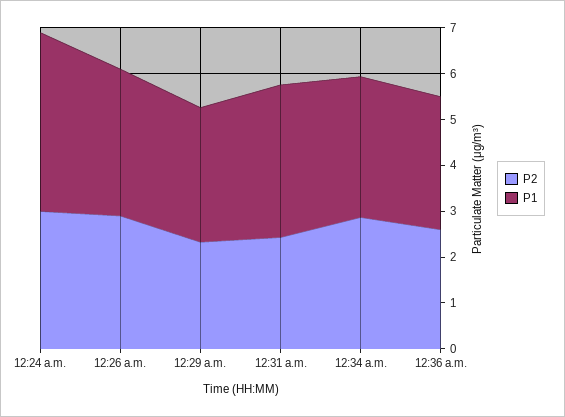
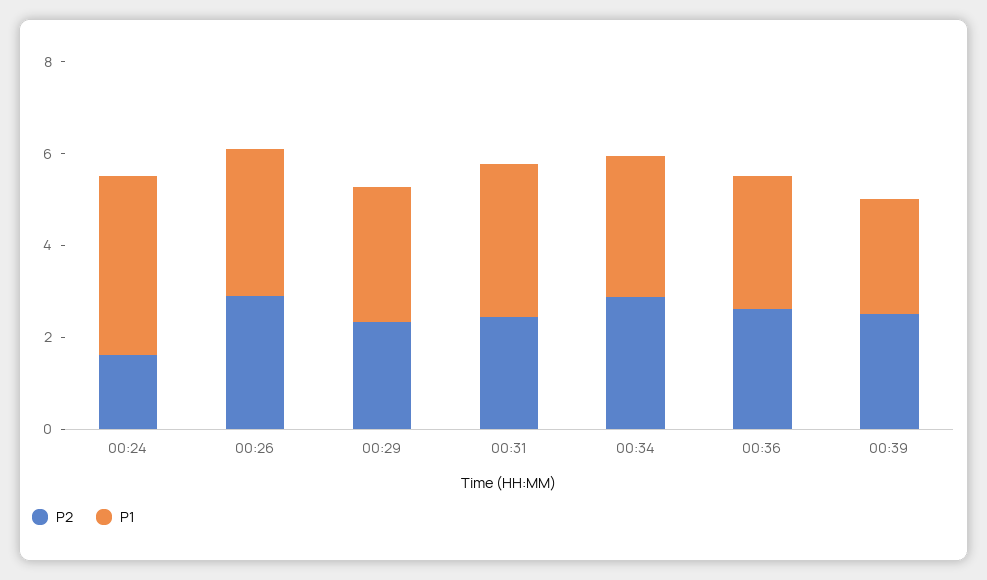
P2, 12:24 a.m.: 3 -> 1.5
P2, 00:39: none -> 2.5
P1, 00:39: none -> 2.5

